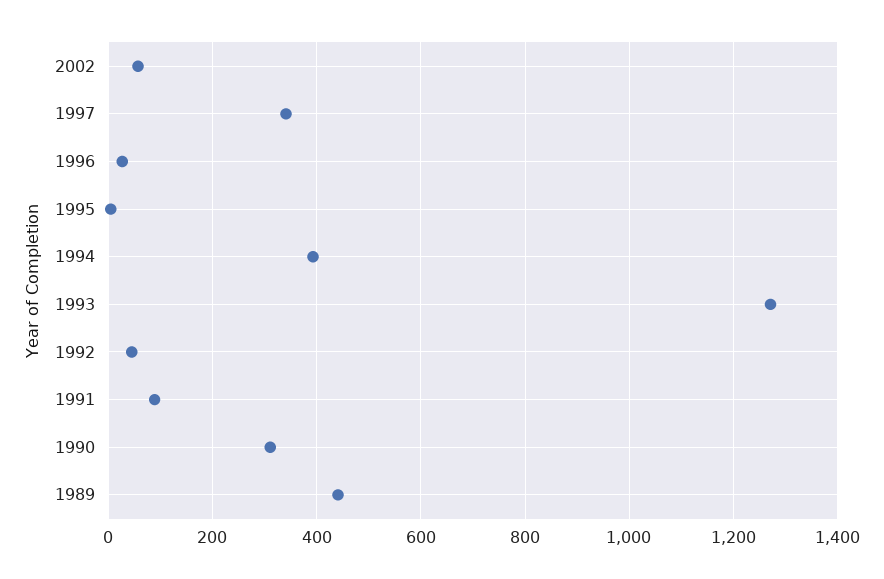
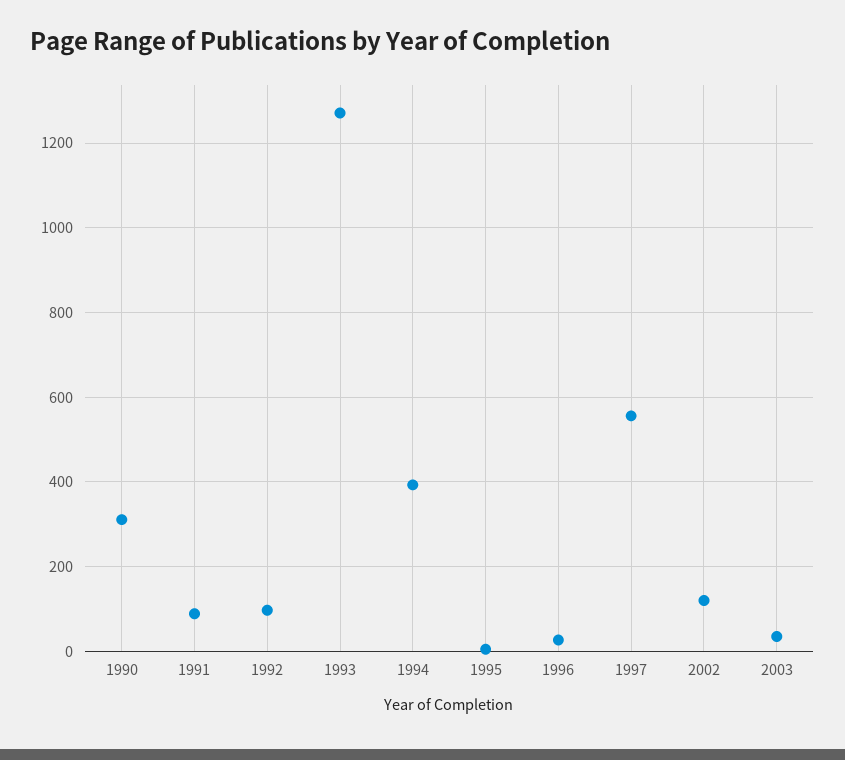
2002: 60 -> 120
1997: 340 -> 560
1992: 40 -> 100
1989: 440 -> none
2003: none -> 40

